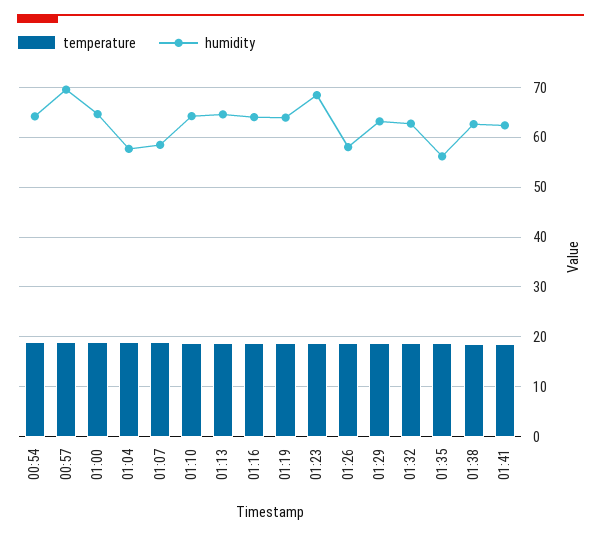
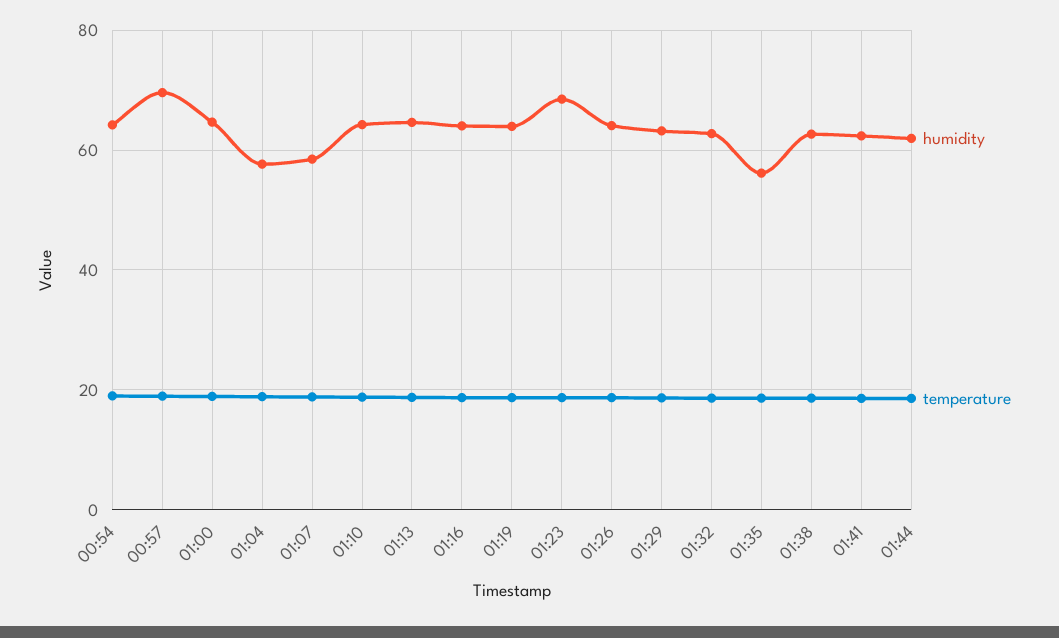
humidity, 01:26: 58 -> 64
humidity, 01:44: none -> 62
temperature, 01:44: none -> 18

